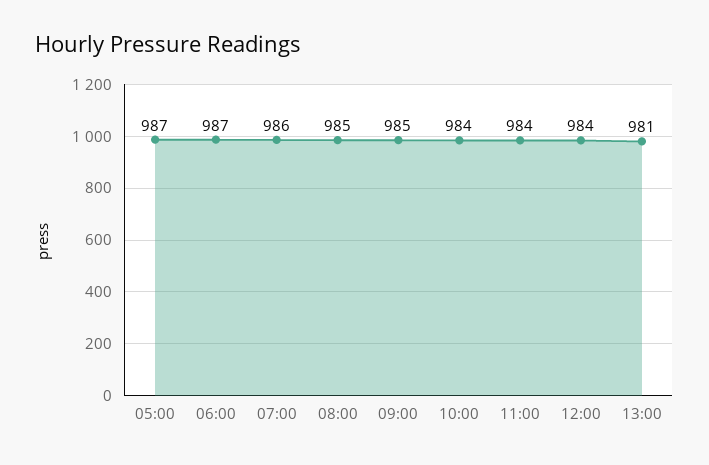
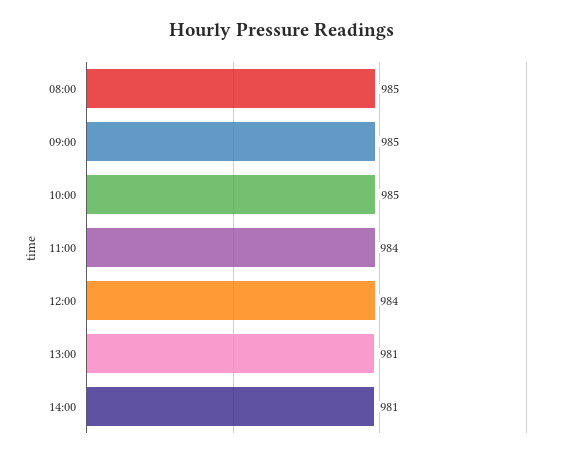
05:00: 987 -> none
06:00: 987 -> none
07:00: 986 -> none
10:00: 984 -> 985
14:00: none -> 981

